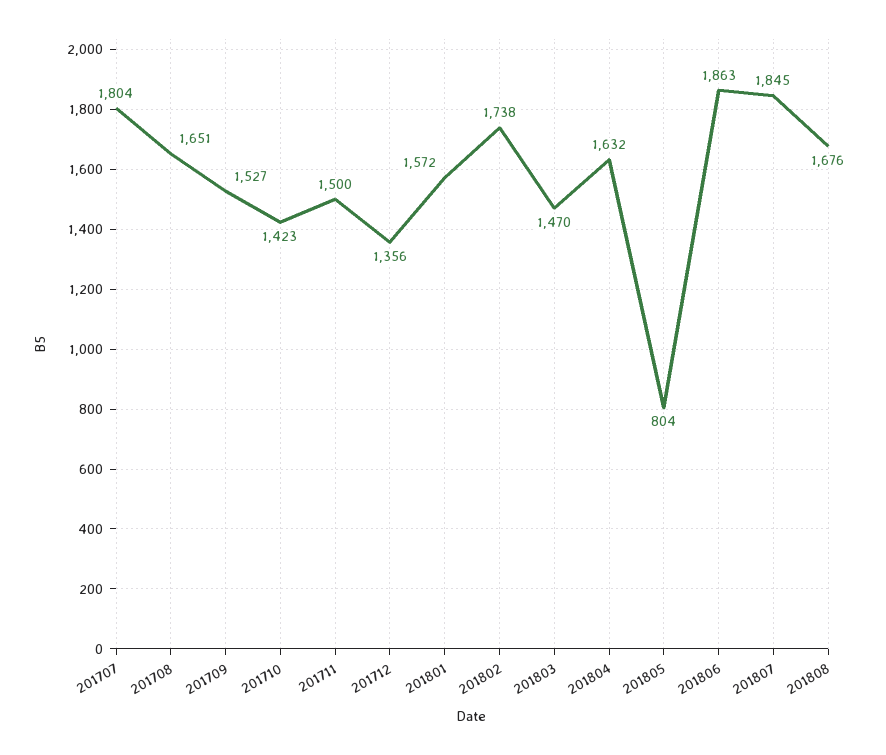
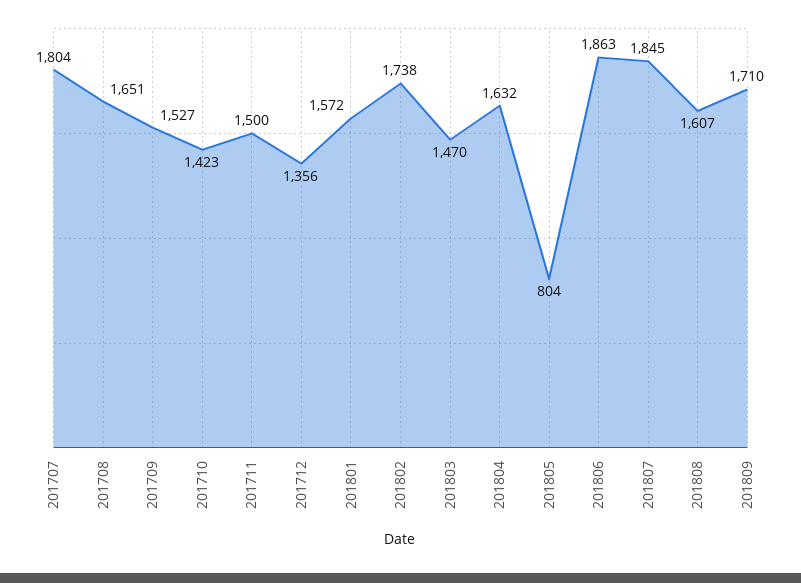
201808: 1676 -> 1607
201809: none -> 1710

